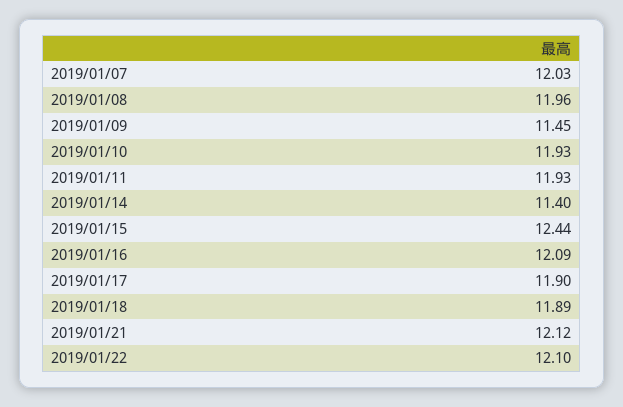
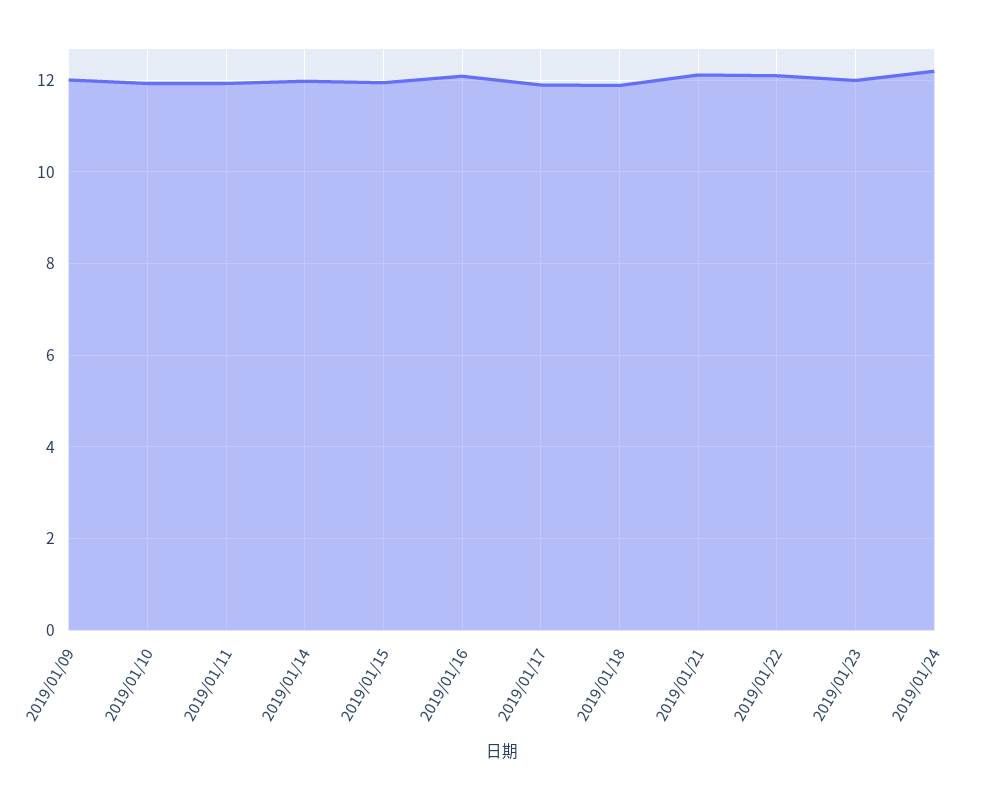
2019/01/07: 12.03 -> none
2019/01/08: 11.96 -> none
2019/01/09: 11.45 -> 12
2019/01/14: 11.4 -> 12
2019/01/15: 12.44 -> 12
2019/01/23: none -> 12
2019/01/24: none -> 12.2

